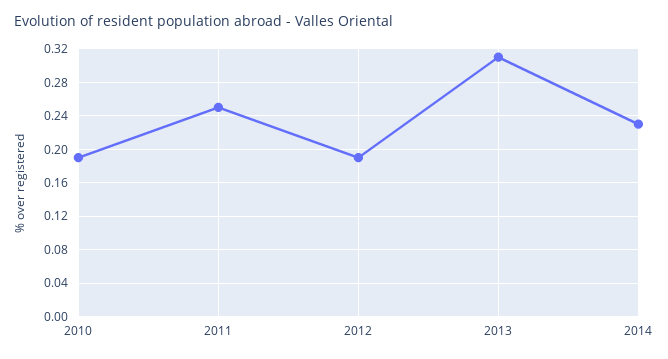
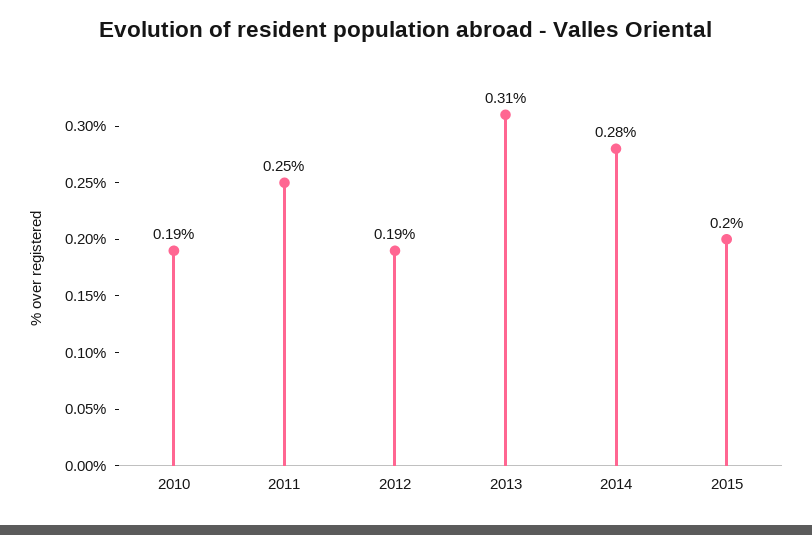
2014: 0.23 -> 0.28
2015: none -> 0.2

